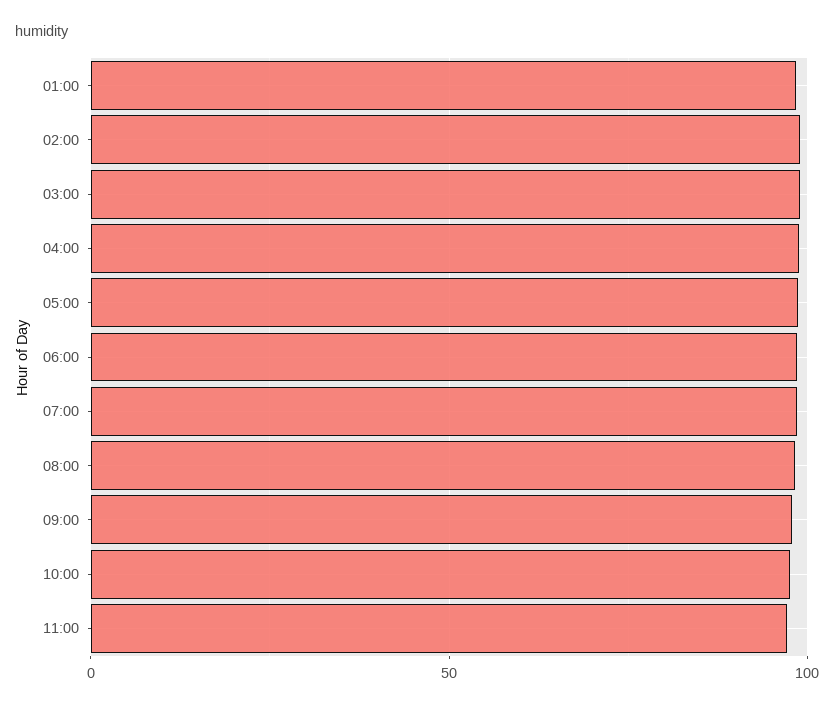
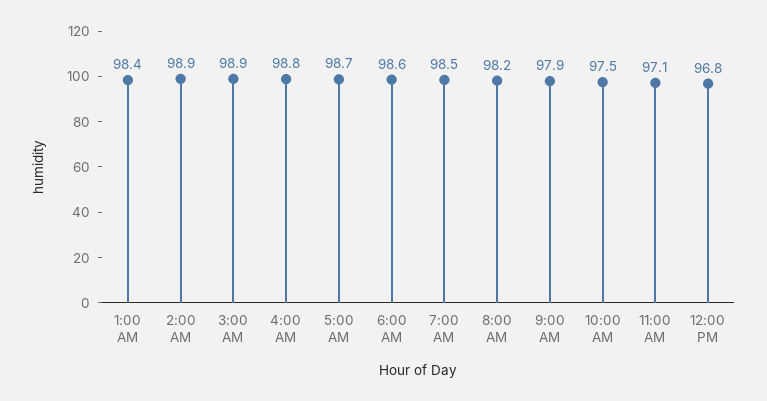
12:00 PM: none -> 96.8

